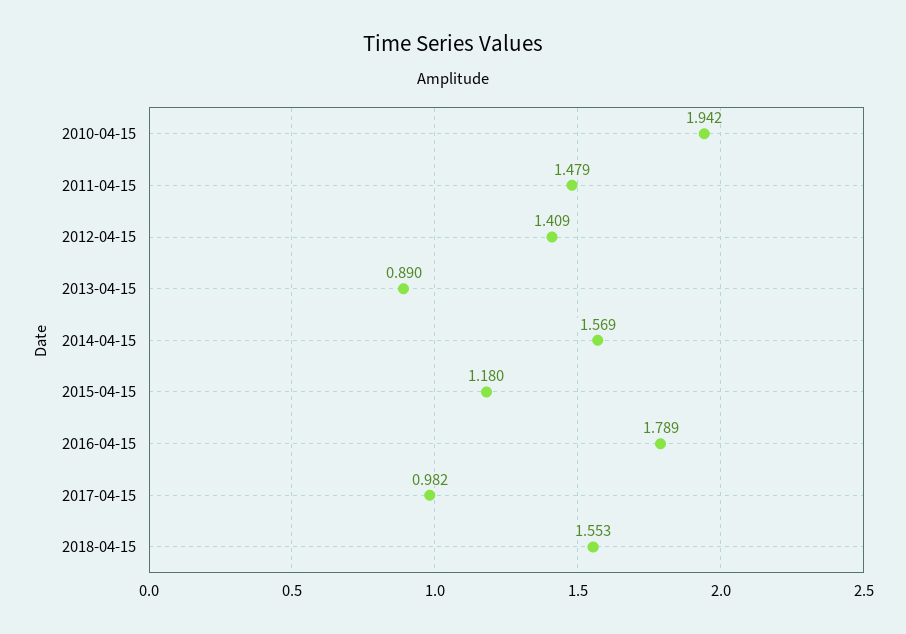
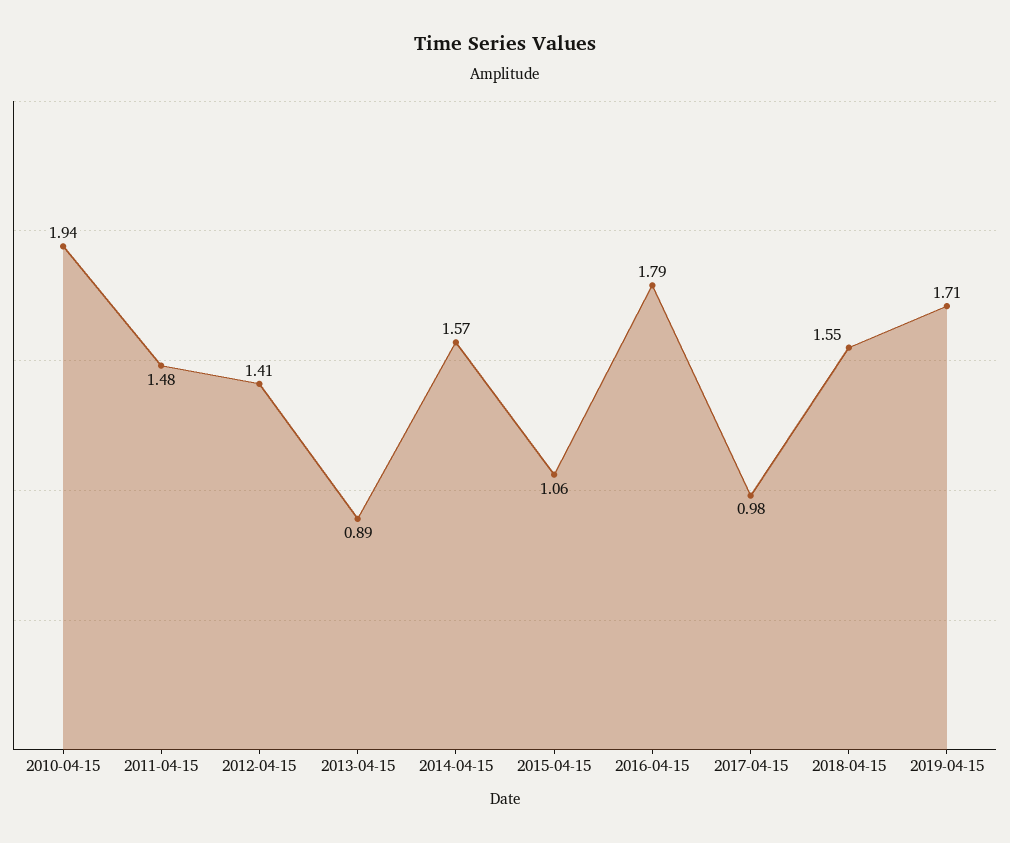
2015-04-15: 1.18 -> 1.06
2019-04-15: none -> 1.71

